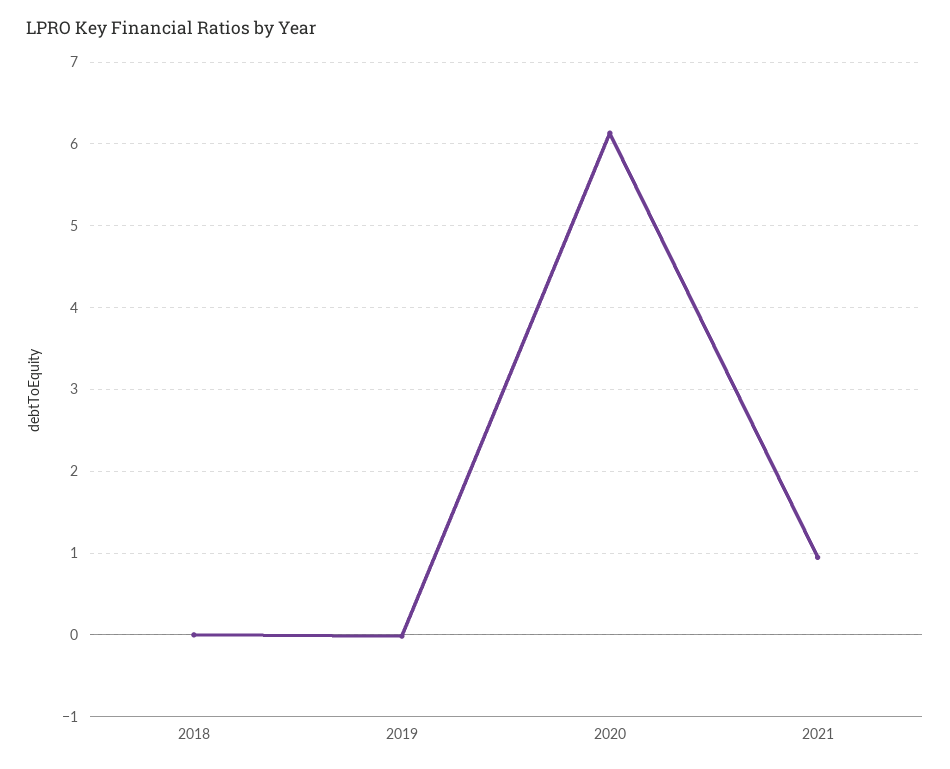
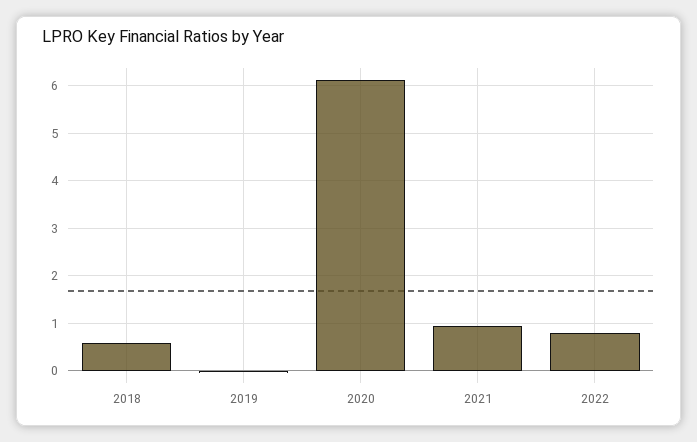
2018: 0 -> 0.6
2022: none -> 0.8

